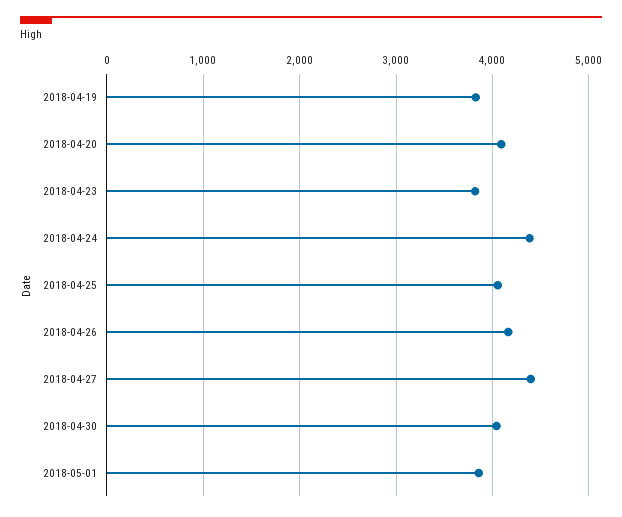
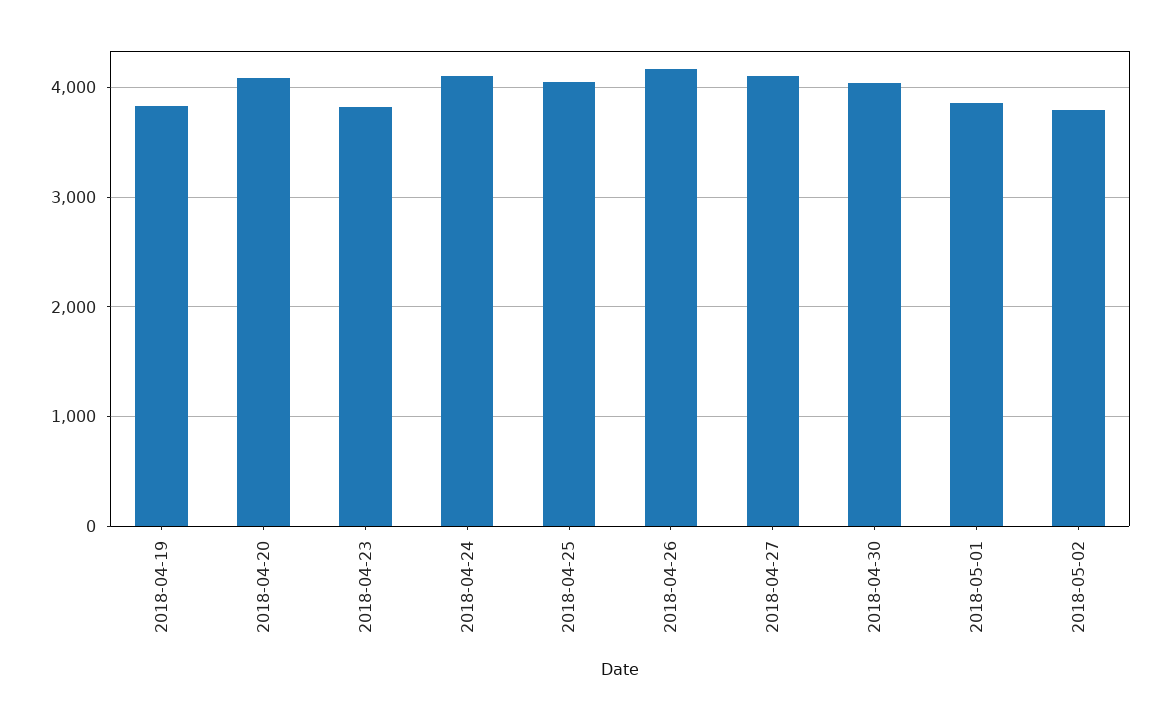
2018-04-24: 4400 -> 4100
2018-04-27: 4400 -> 4100
2018-05-02: none -> 3800

